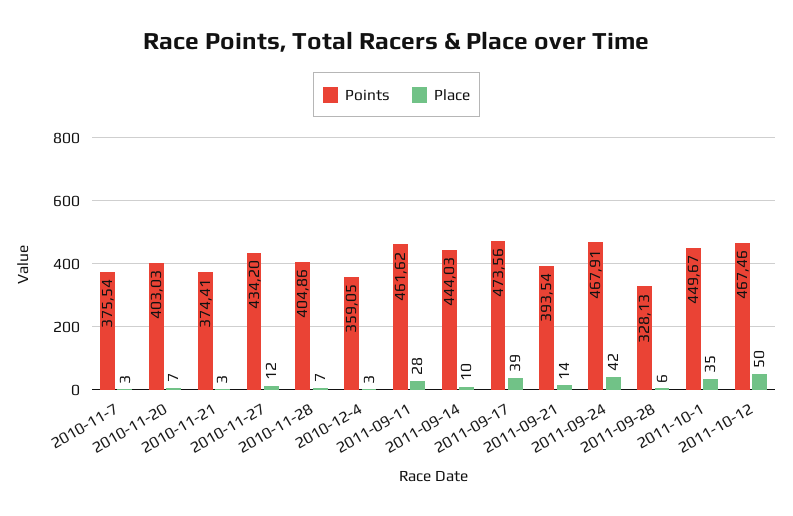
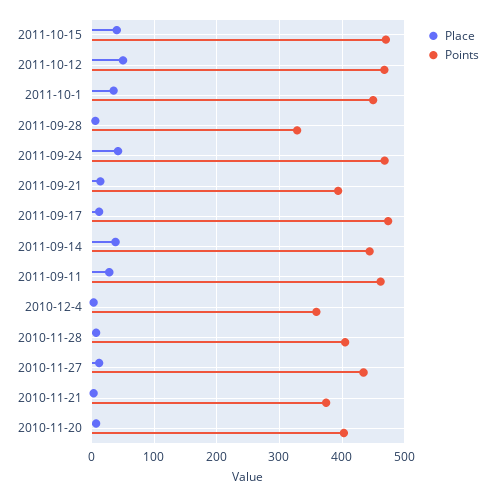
Points, 2010-11-7: 375.54 -> none
Place, 2010-11-7: 3 -> none
Place, 2011-09-14: 10 -> 40
Place, 2011-09-17: 39 -> 10
Place, 2011-10-15: none -> 40
Points, 2011-10-15: none -> 470

